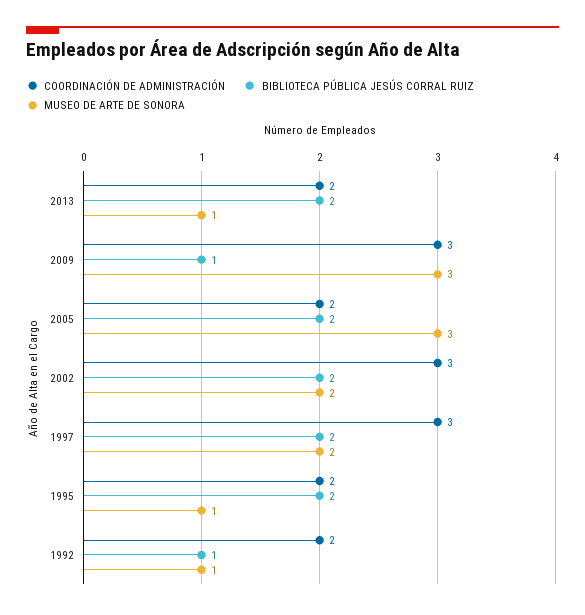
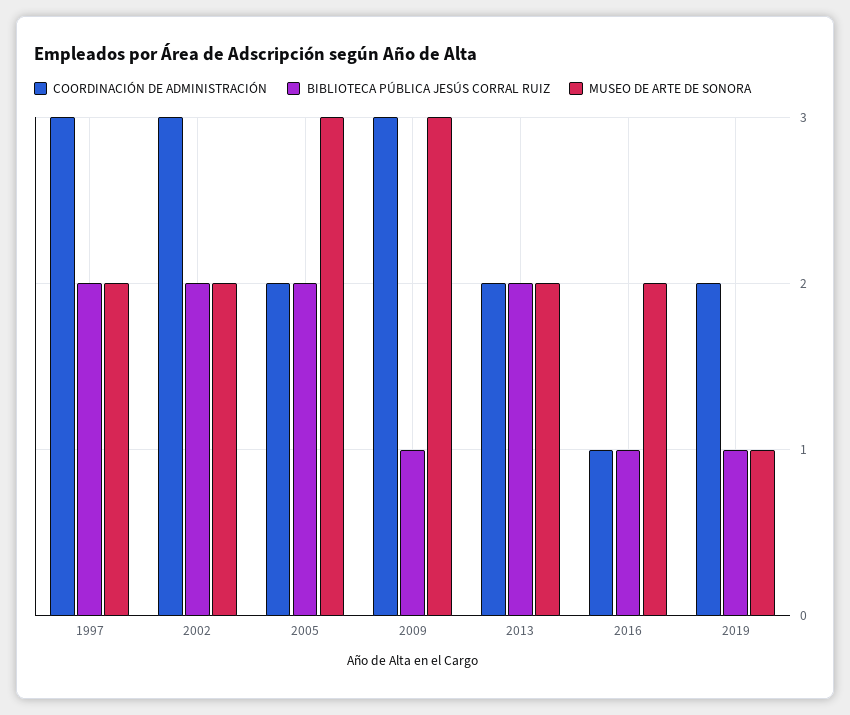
MUSEO DE ARTE DE SONORA, 2013: 1 -> 2
COORDINACIÓN DE ADMINISTRACIÓN, 1995: 2 -> none
BIBLIOTECA PÚBLICA JESÚS CORRAL RUIZ, 1995: 2 -> none
MUSEO DE ARTE DE SONORA, 1995: 1 -> none
COORDINACIÓN DE ADMINISTRACIÓN, 1992: 2 -> none
BIBLIOTECA PÚBLICA JESÚS CORRAL RUIZ, 1992: 1 -> none
MUSEO DE ARTE DE SONORA, 1992: 1 -> none
COORDINACIÓN DE ADMINISTRACIÓN, 2016: none -> 1
BIBLIOTECA PÚBLICA JESÚS CORRAL RUIZ, 2016: none -> 1
MUSEO DE ARTE DE SONORA, 2016: none -> 2
COORDINACIÓN DE ADMINISTRACIÓN, 2019: none -> 2
BIBLIOTECA PÚBLICA JESÚS CORRAL RUIZ, 2019: none -> 1
MUSEO DE ARTE DE SONORA, 2019: none -> 1

